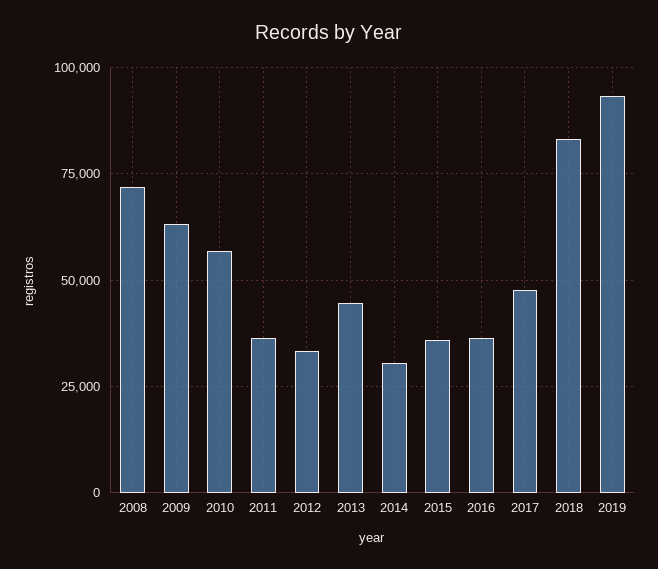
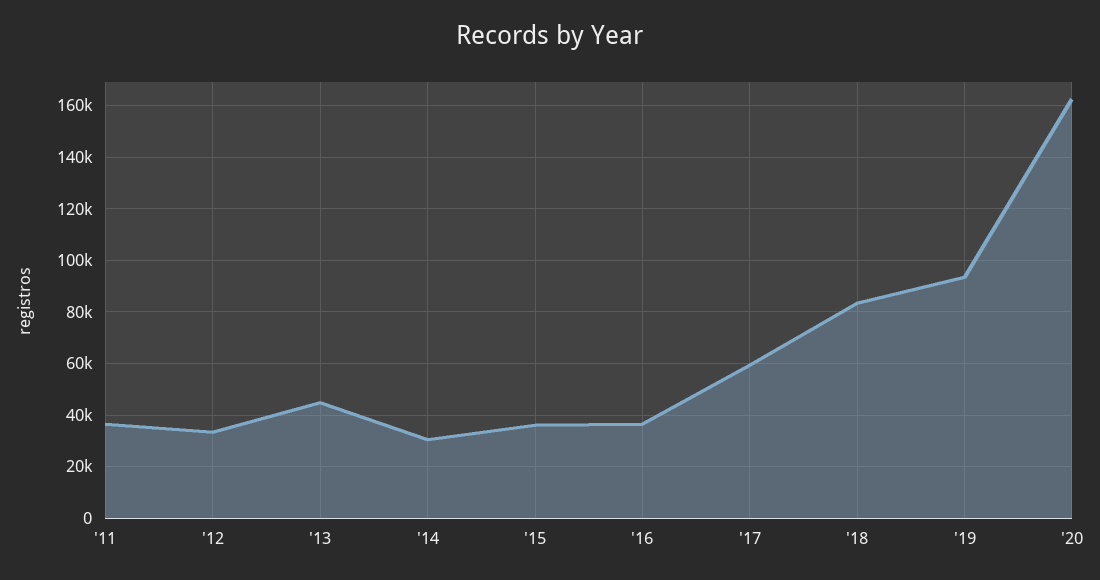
2008: 72500 -> none
2009: 62500 -> none
2010: 57500 -> none
2017: 47500 -> 60000
'20: none -> 162500

